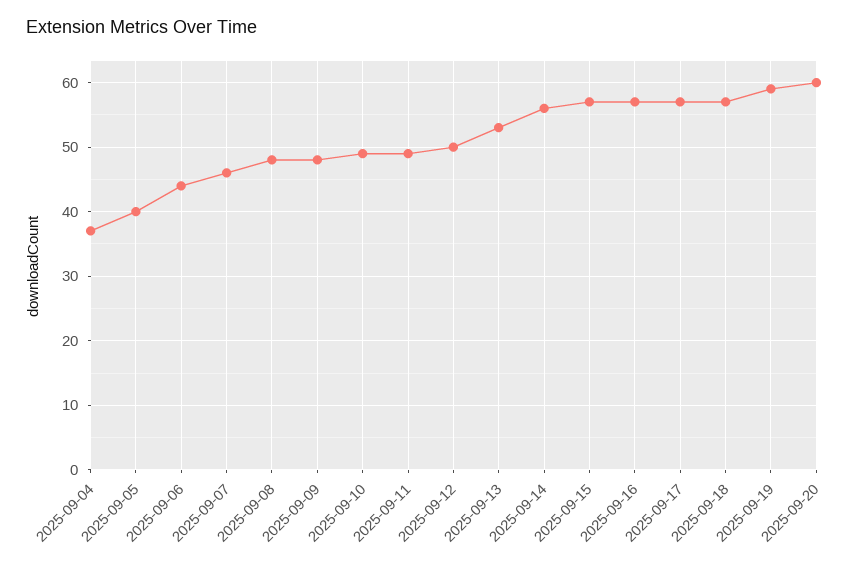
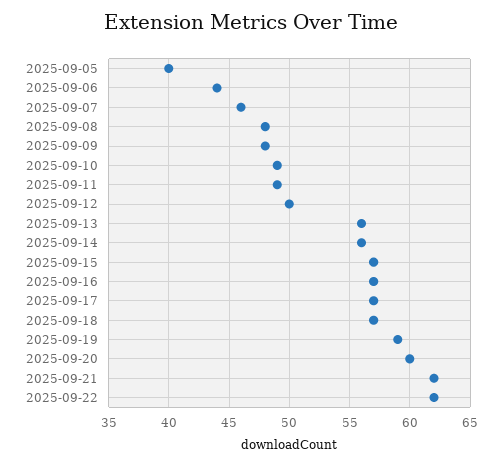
2025-09-04: 37 -> none
2025-09-13: 53 -> 56
2025-09-21: none -> 62
2025-09-22: none -> 62

